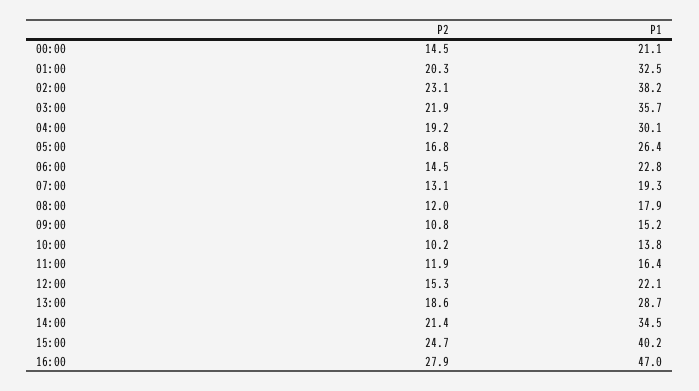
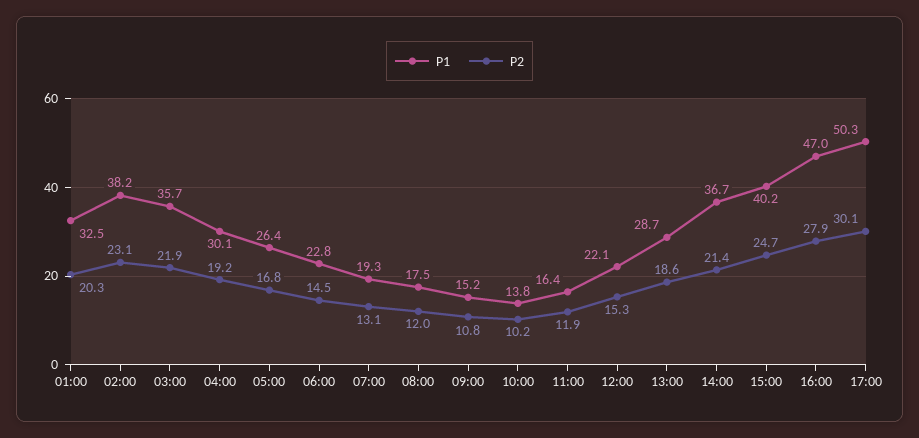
P2, 00:00: 14.5 -> none
P1, 00:00: 21.1 -> none
P1, 08:00: 17.9 -> 17.5
P1, 14:00: 34.5 -> 36.7
P1, 17:00: none -> 50.3
P2, 17:00: none -> 30.1

